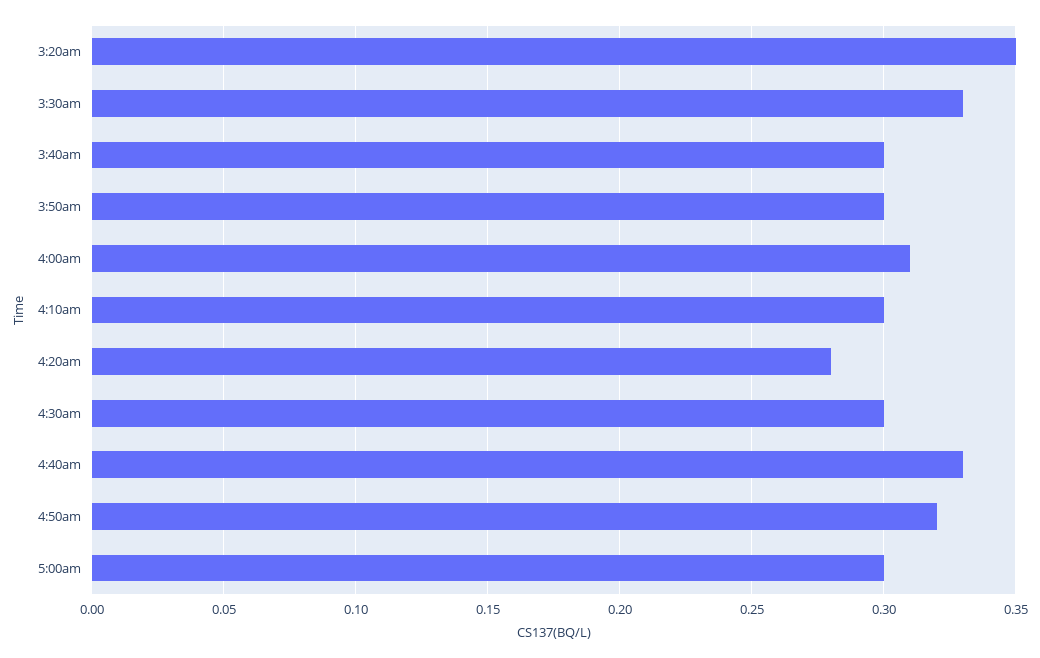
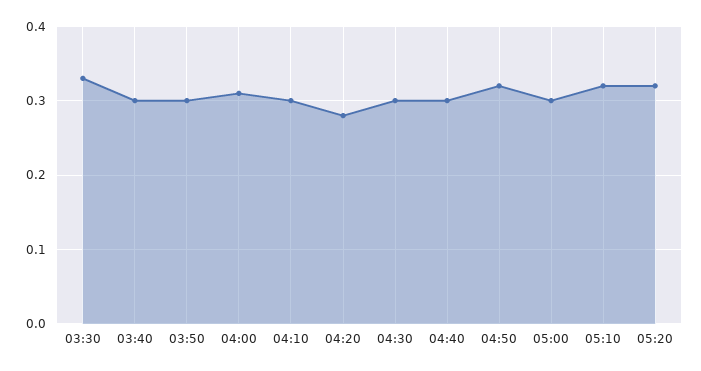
3:20am: 0.35 -> none
4:40am: 0.33 -> 0.3
05:10: none -> 0.32
05:20: none -> 0.32

